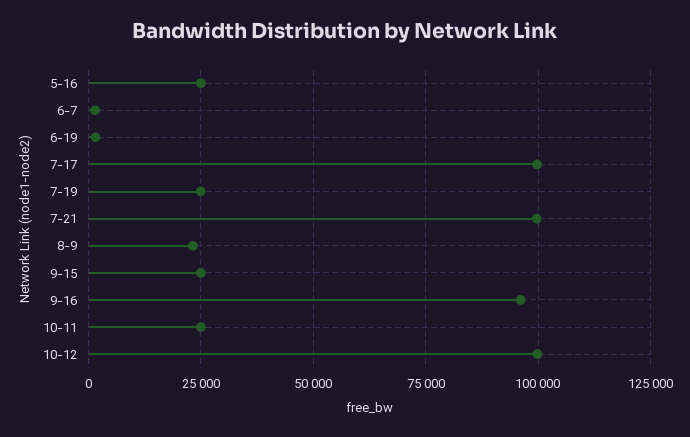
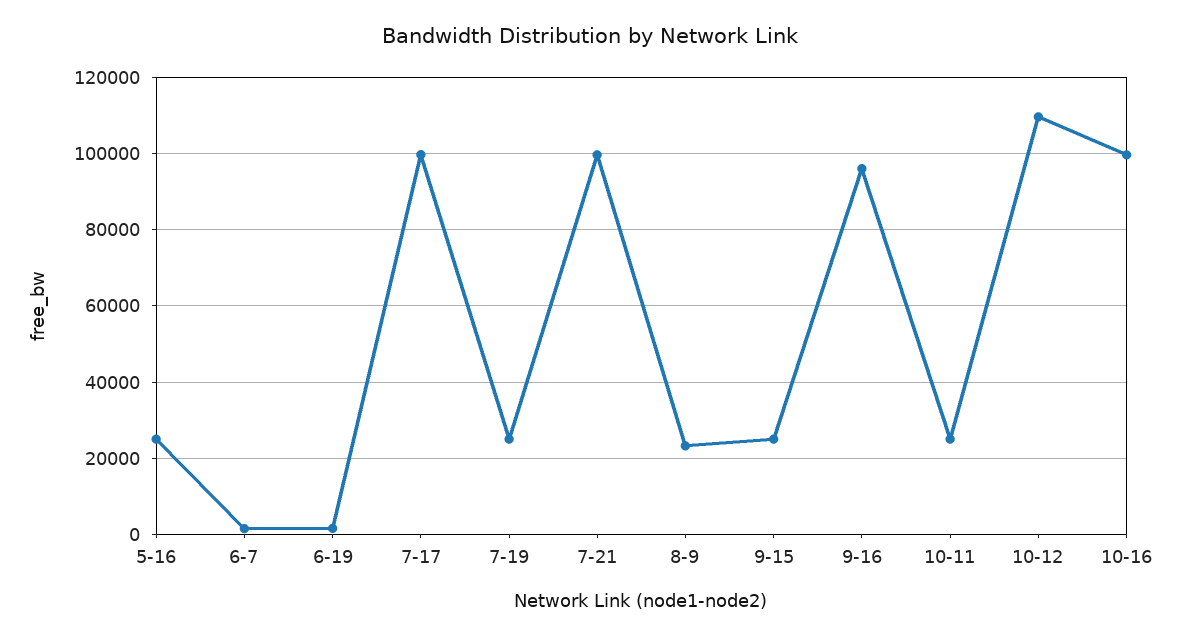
10-12: 100000 -> 110000
10-16: none -> 100000

